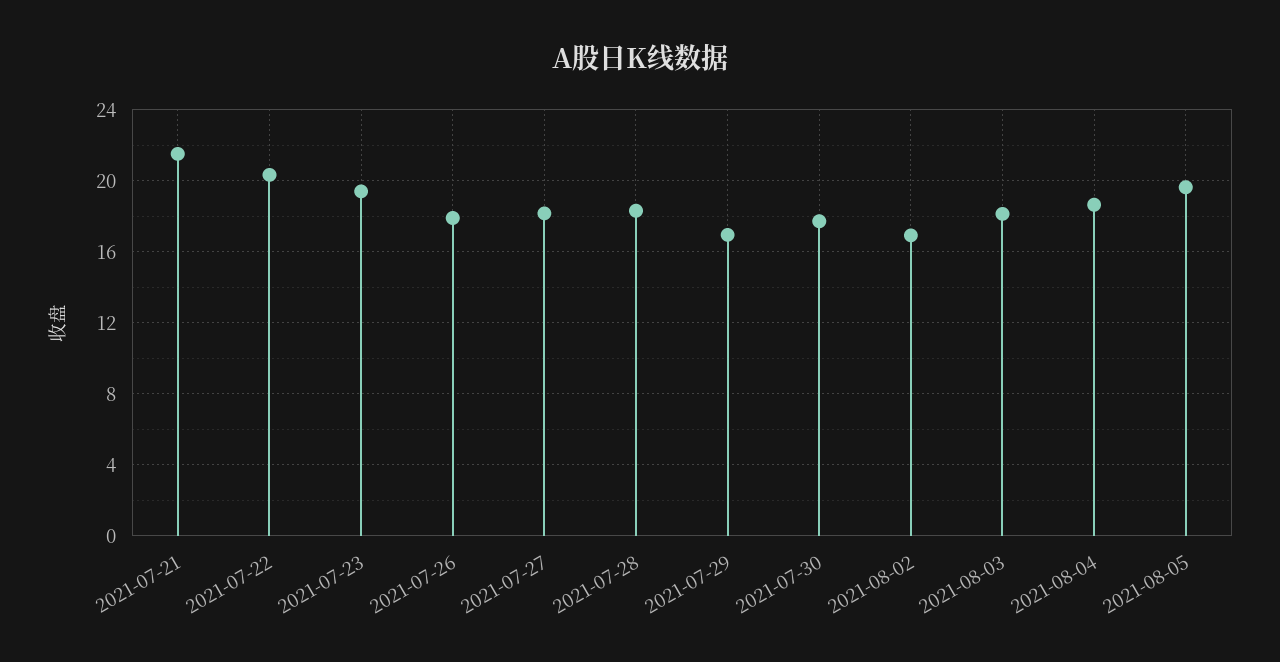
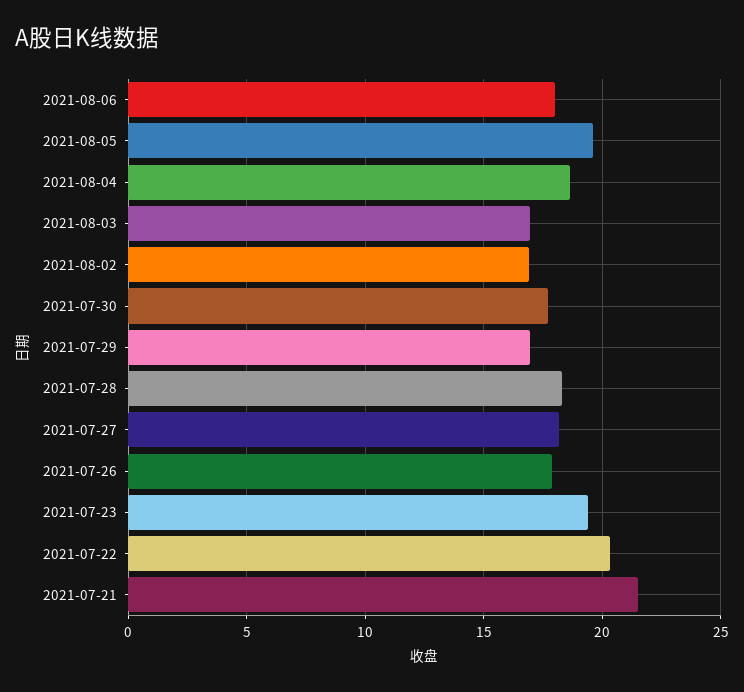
2021-08-03: 18 -> 17
2021-08-06: none -> 18

